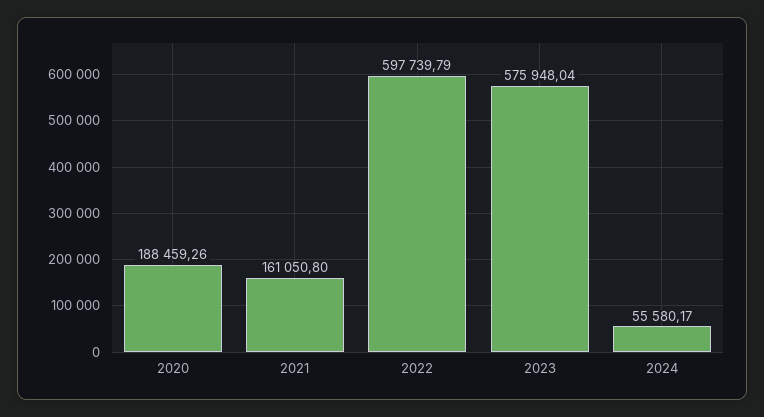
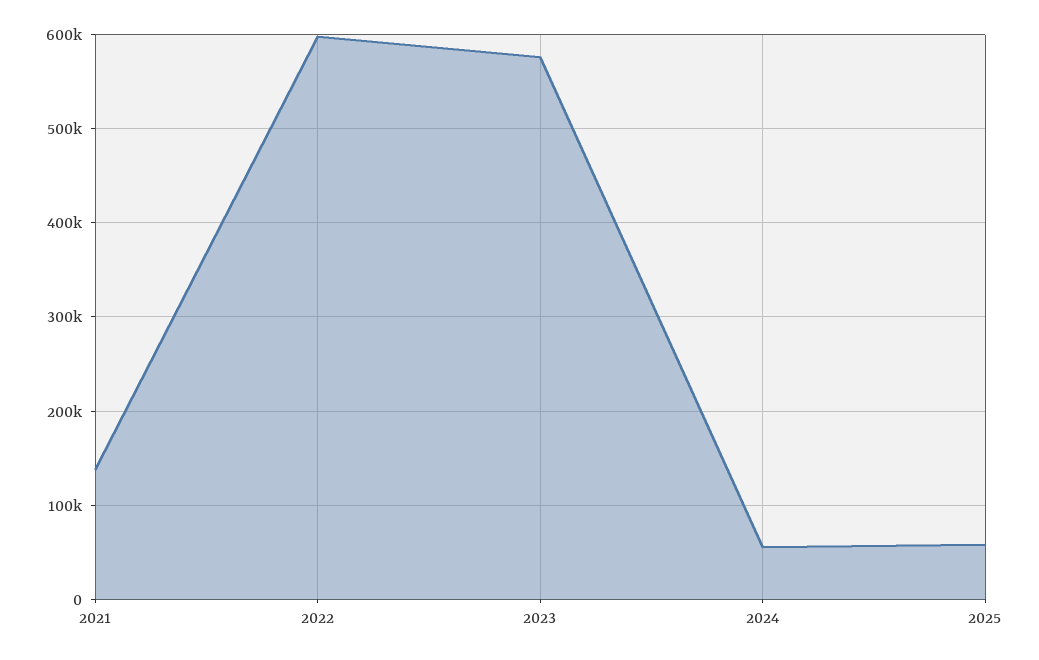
2020: 188459.26 -> none
2021: 161050.8 -> 140000
2025: none -> 60000

